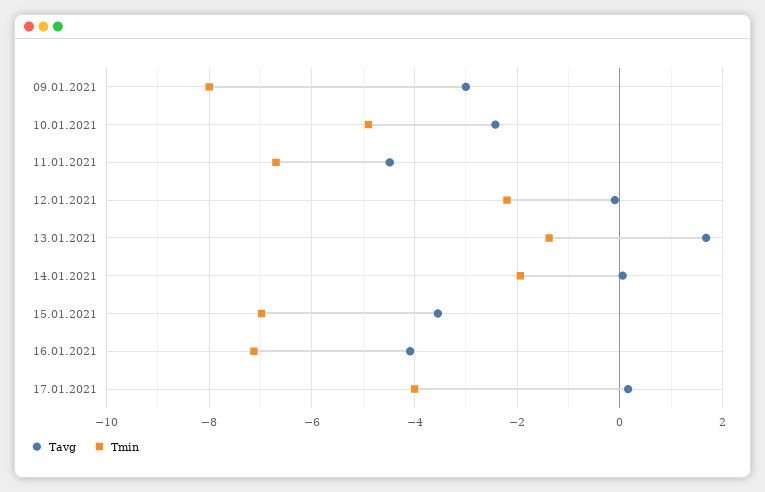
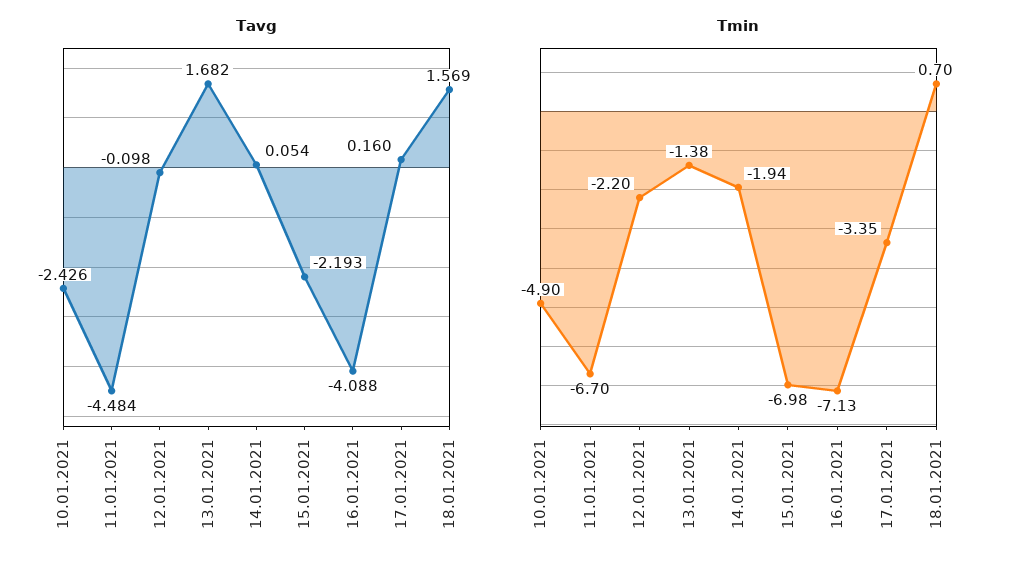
Tavg, 09.01.2021: -3 -> none
Tmin, 09.01.2021: -8 -> none
Tavg, 15.01.2021: -3.6 -> -2.193
Tmin, 17.01.2021: -4 -> -3.35
Tavg, 18.01.2021: none -> 1.569
Tmin, 18.01.2021: none -> 0.7

